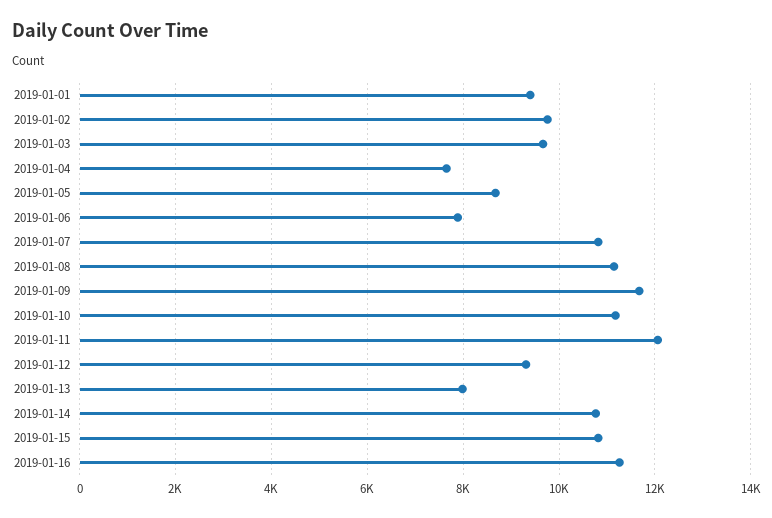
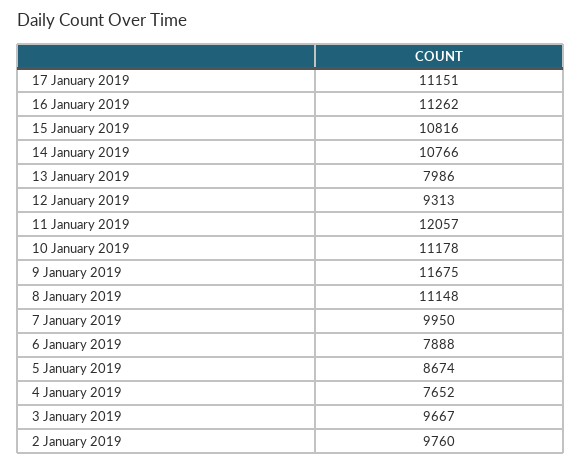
2019-01-01: 9400 -> none
2019-01-07: 10800 -> 9950
17 January 2019: none -> 11151

